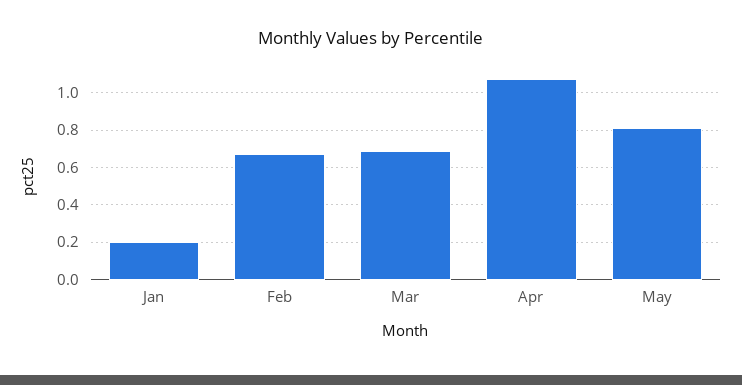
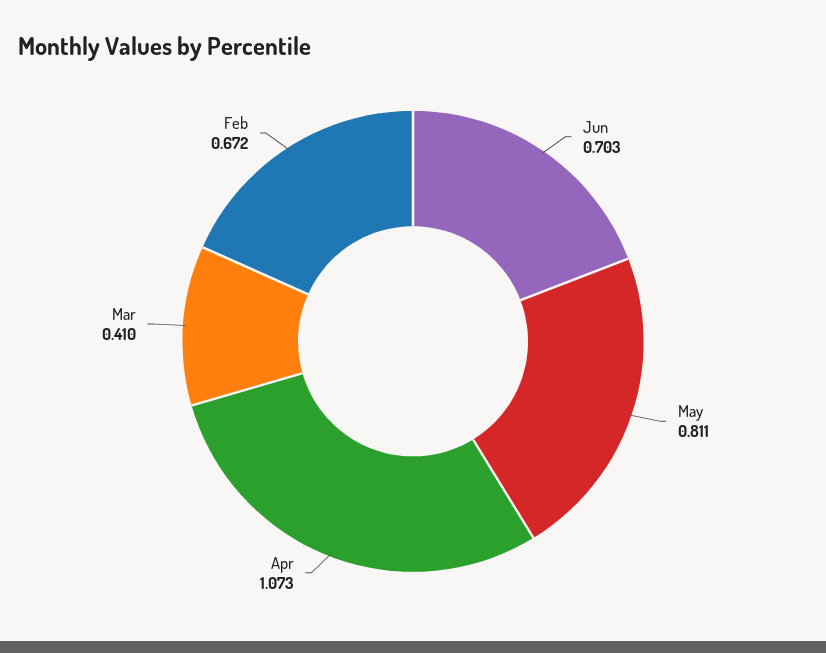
Jan: 0.2 -> none
Mar: 0.7 -> 0.41
Jun: none -> 0.703

